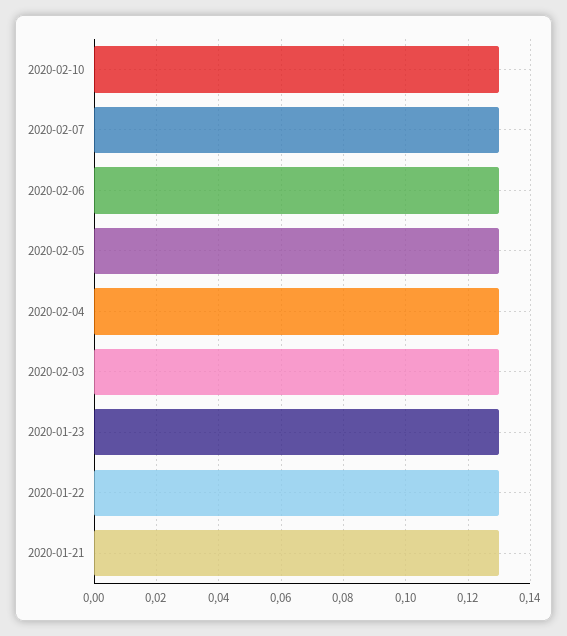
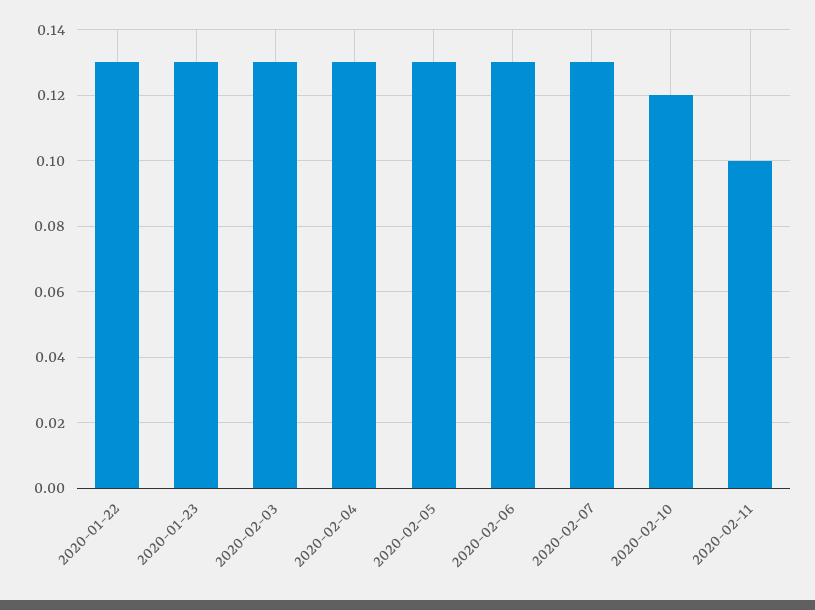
2020-02-10: 0.13 -> 0.12
2020-01-21: 0.13 -> none
2020-02-11: none -> 0.1

